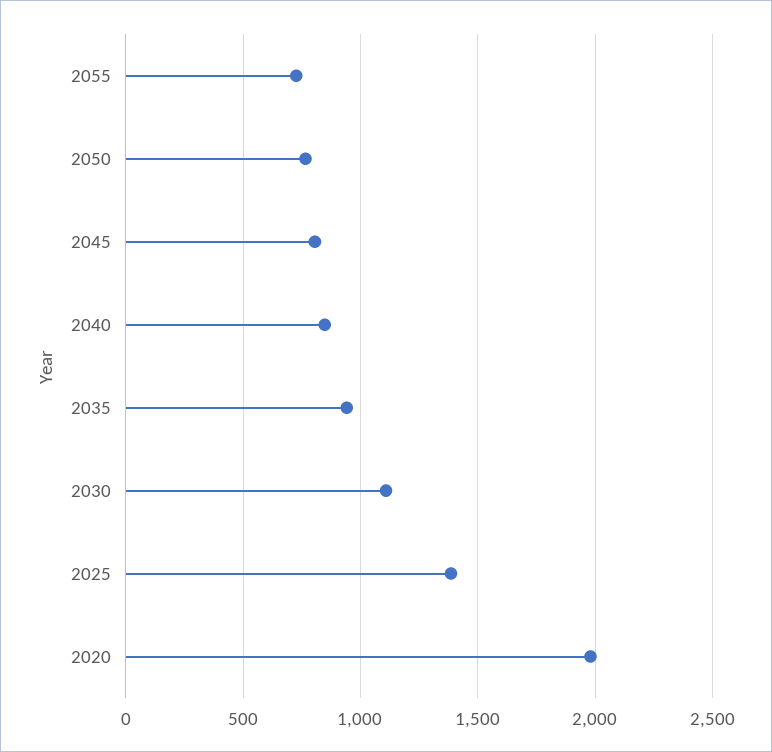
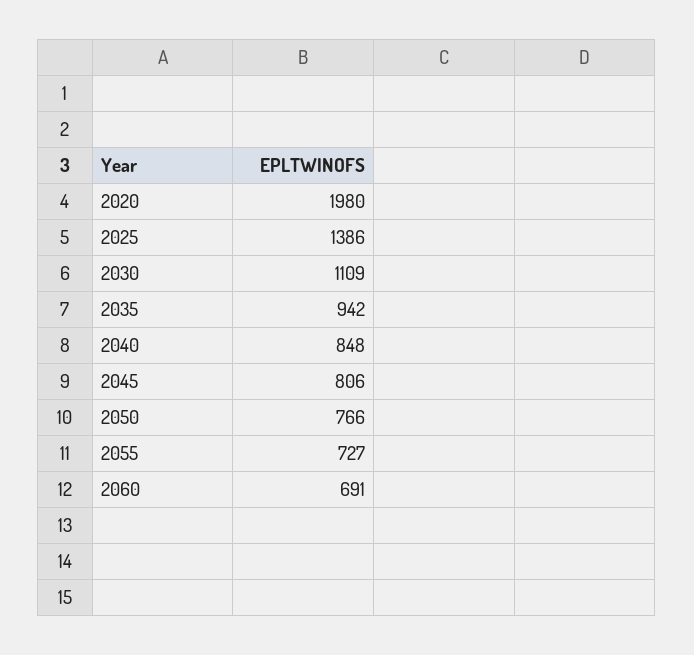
2060: none -> 691

